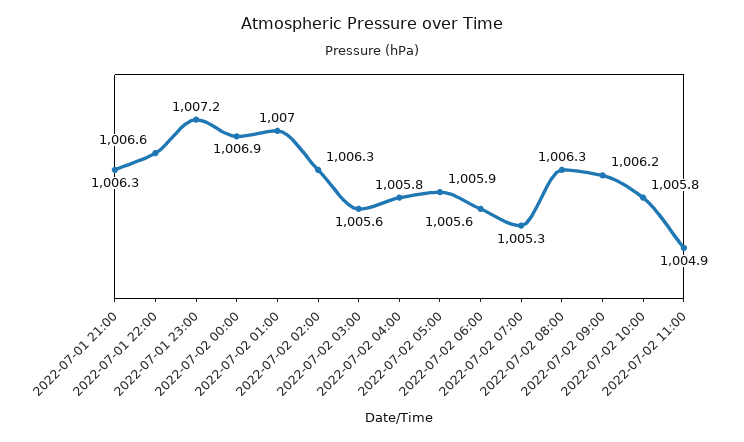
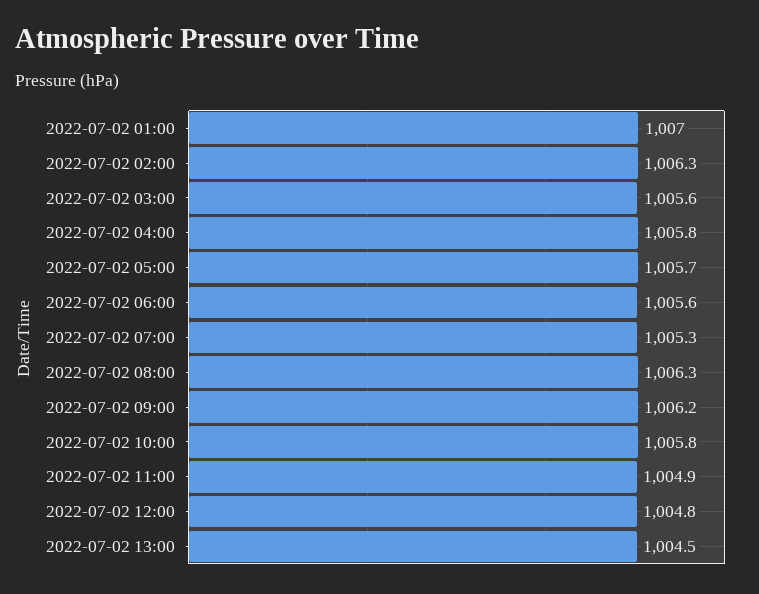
2022-07-01 21:00: 1006.3 -> none
2022-07-01 22:00: 1006.6 -> none
2022-07-01 23:00: 1007.2 -> none
2022-07-02 00:00: 1006.9 -> none
2022-07-02 05:00: 1005.9 -> 1005.7
2022-07-02 12:00: none -> 1004.8
2022-07-02 13:00: none -> 1004.5

